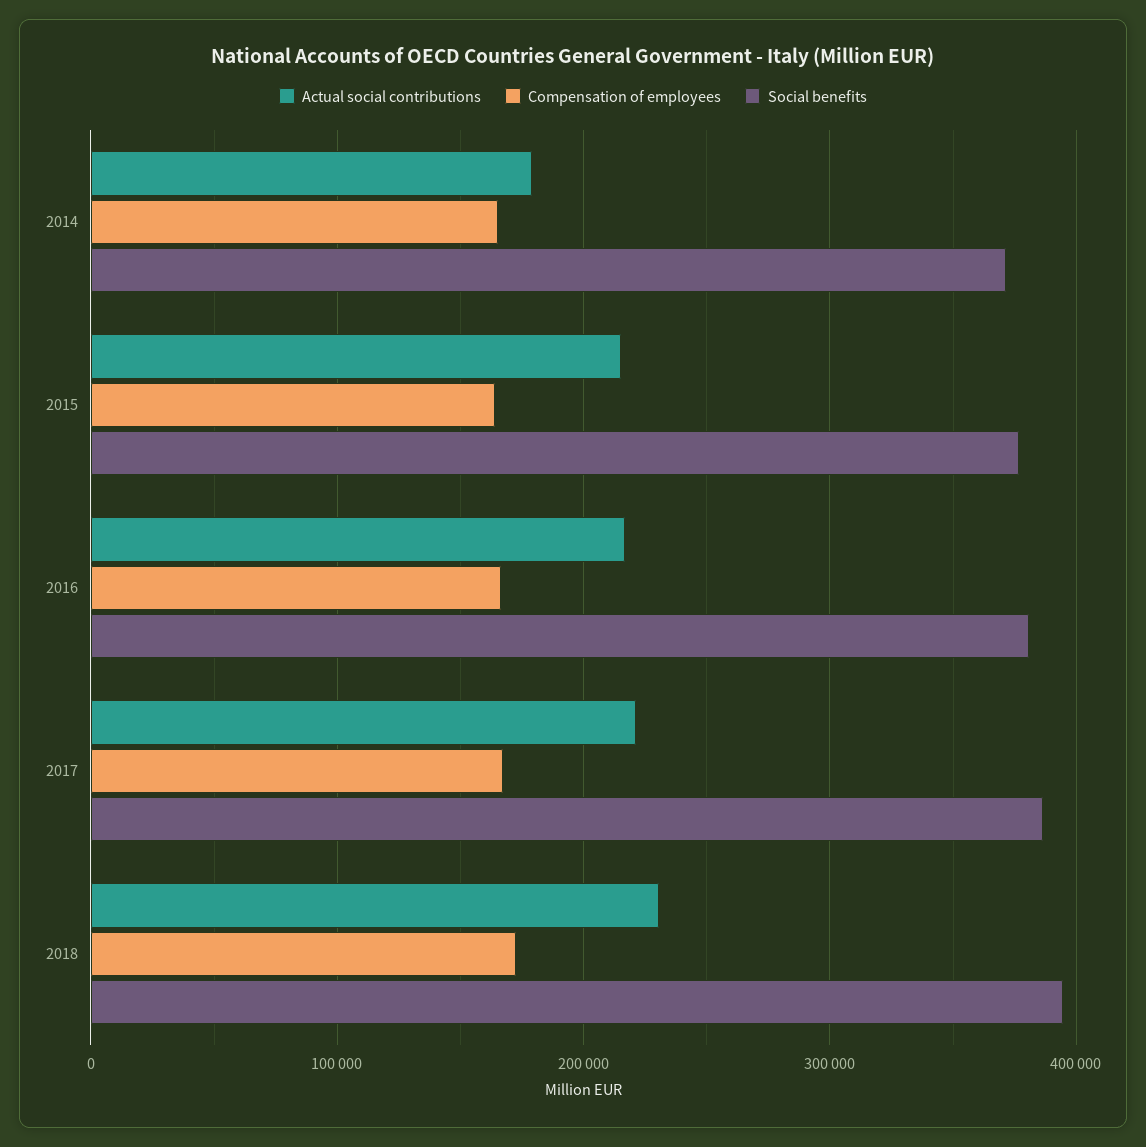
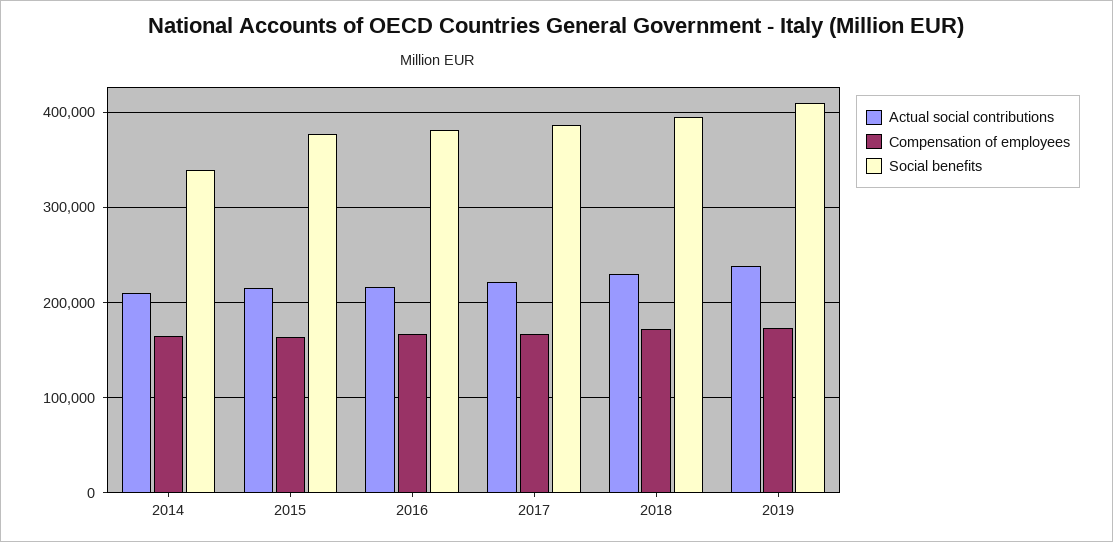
Actual social contributions, 2014: 180000 -> 210000
Social benefits, 2014: 370000 -> 340000
Actual social contributions, 2019: none -> 240000
Compensation of employees, 2019: none -> 170000
Social benefits, 2019: none -> 410000

